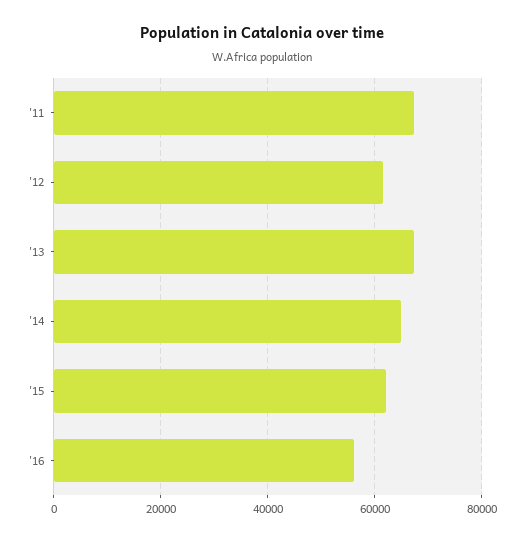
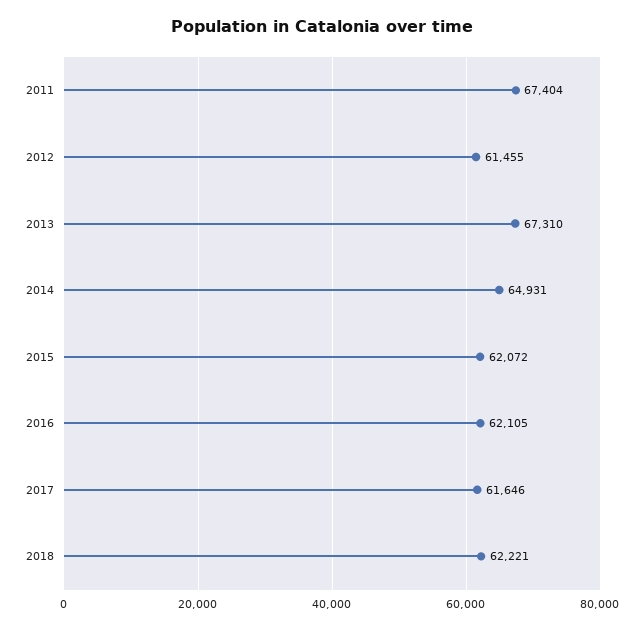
'16: 56000 -> 62105
2017: none -> 61646
2018: none -> 62221

